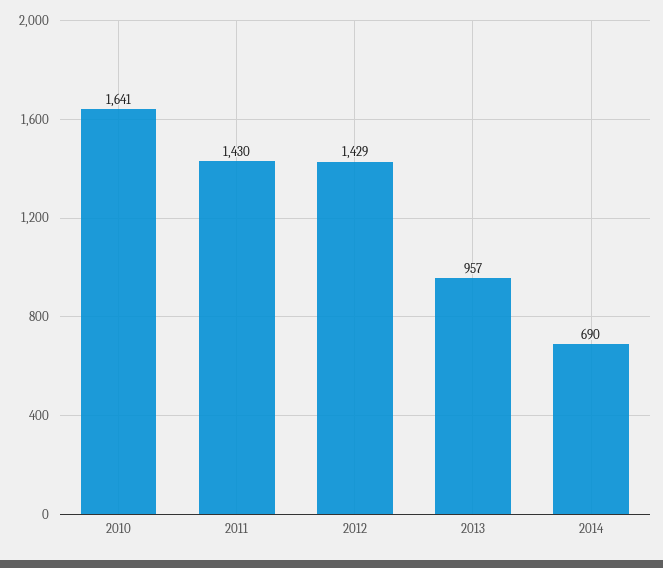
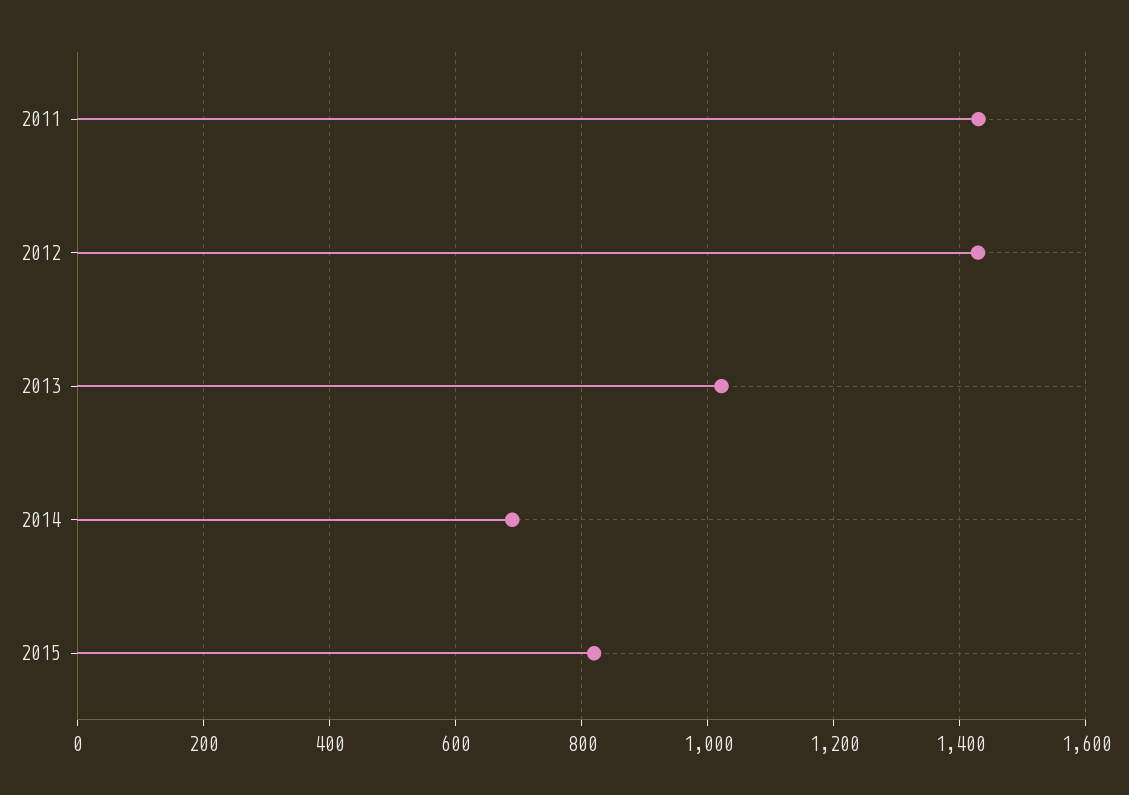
2010: 1641 -> none
2013: 957 -> 1020
2015: none -> 820

